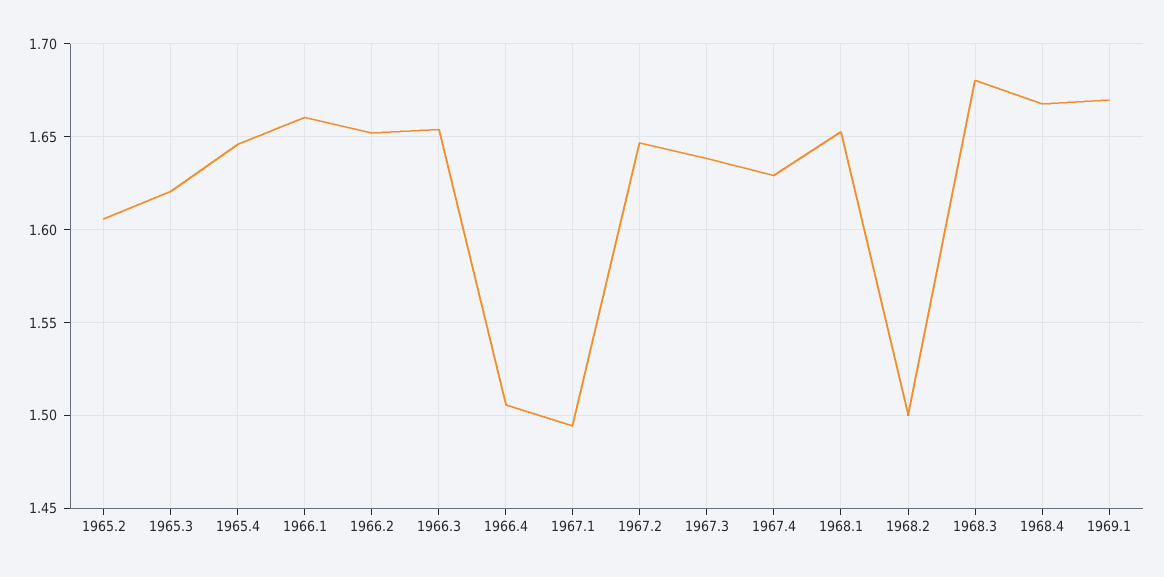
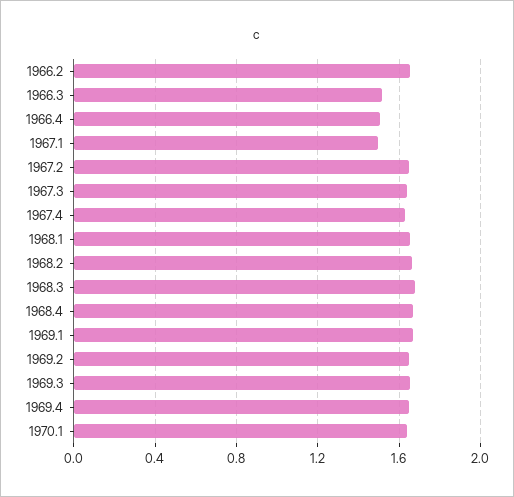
1965.2: 1.605 -> none
1965.3: 1.62 -> none
1965.4: 1.645 -> none
1966.1: 1.66 -> none
1966.3: 1.655 -> 1.5
1968.2: 1.5 -> 1.65
1969.2: none -> 1.65
1969.3: none -> 1.65
1969.4: none -> 1.65
1970.1: none -> 1.65

